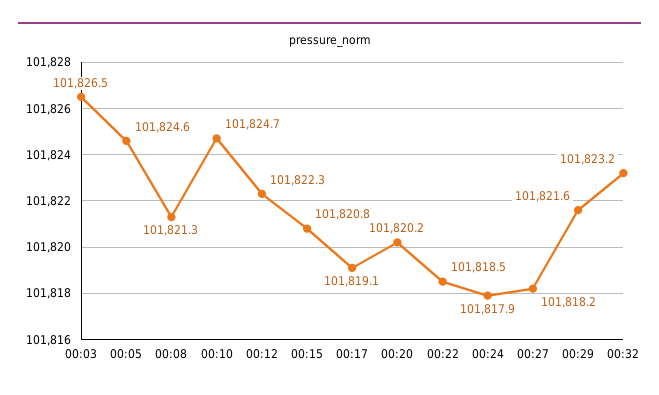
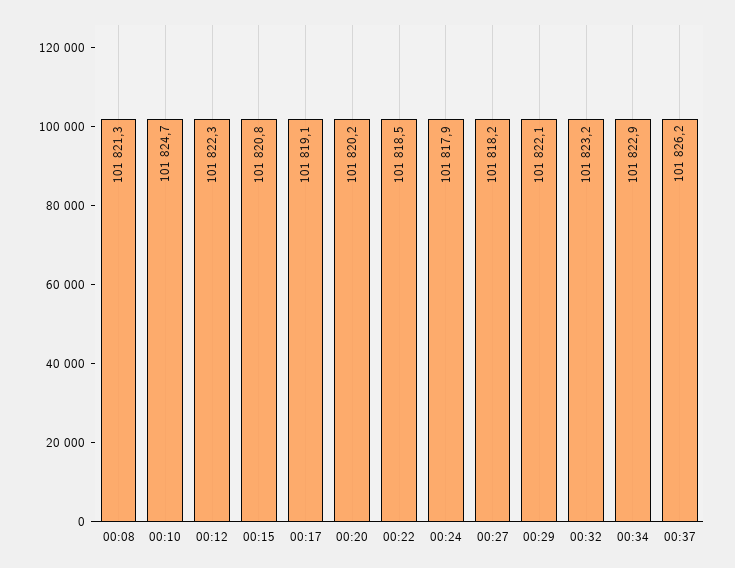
00:03: 101826.5 -> none
00:05: 101824.6 -> none
00:29: 101821.6 -> 101822.1
00:34: none -> 101822.9
00:37: none -> 101826.2

